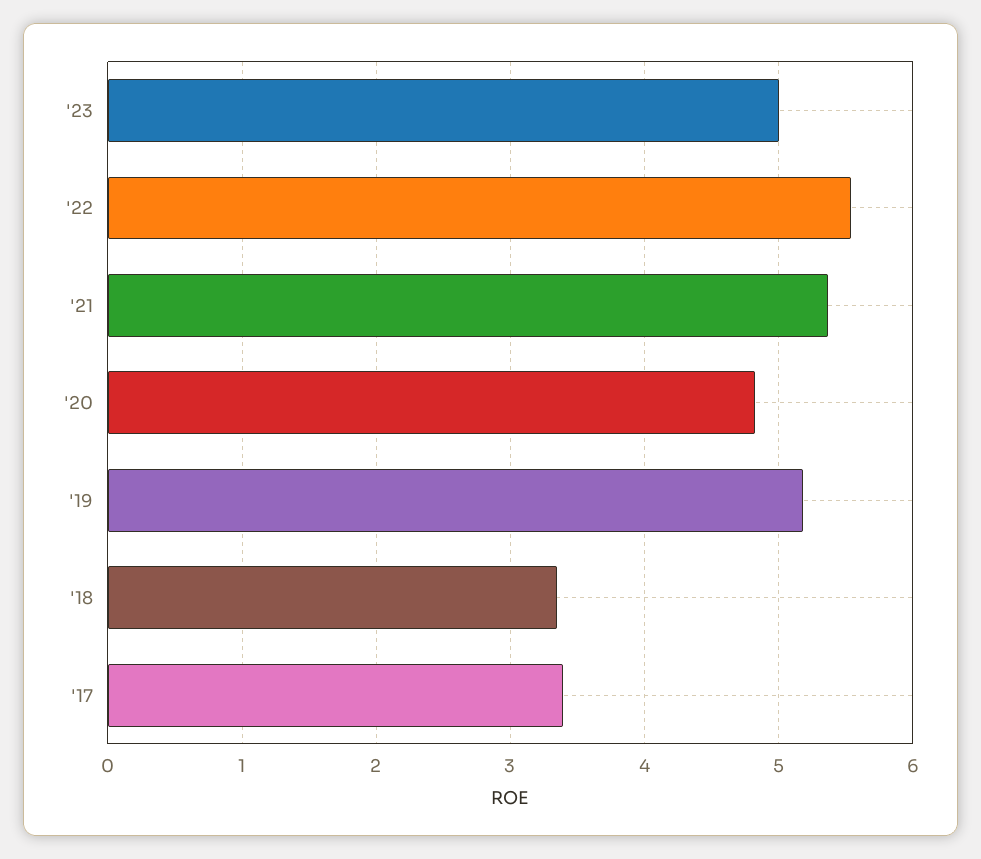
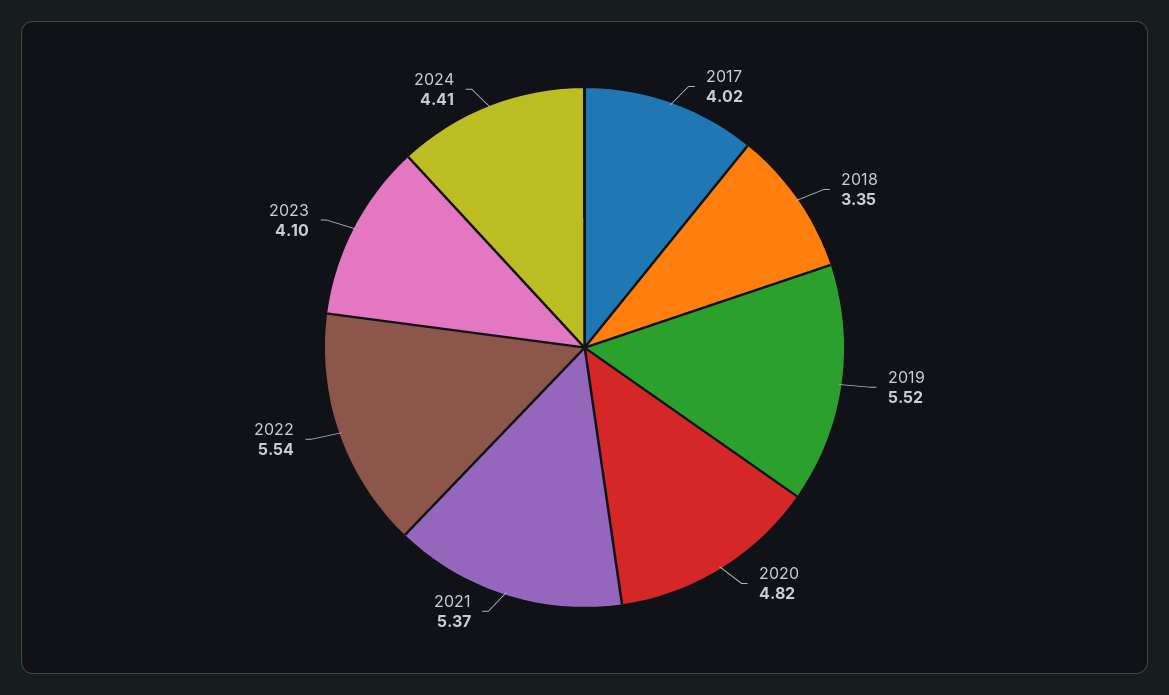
'23: 5 -> 4.1
'19: 5.2 -> 5.52
'17: 3.4 -> 4.02
2024: none -> 4.41

